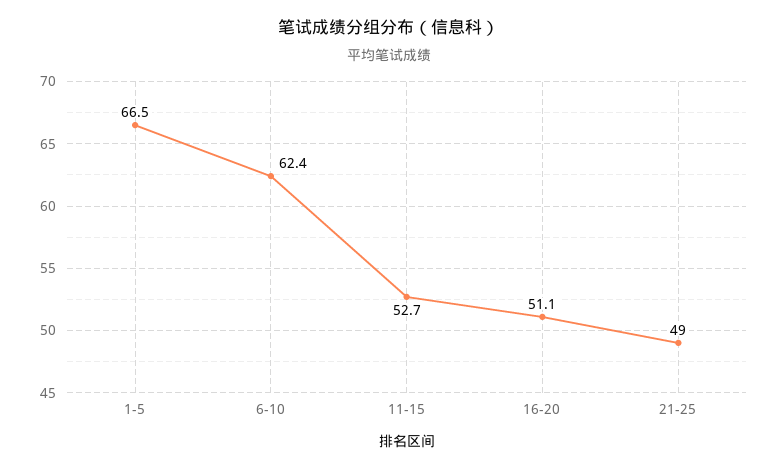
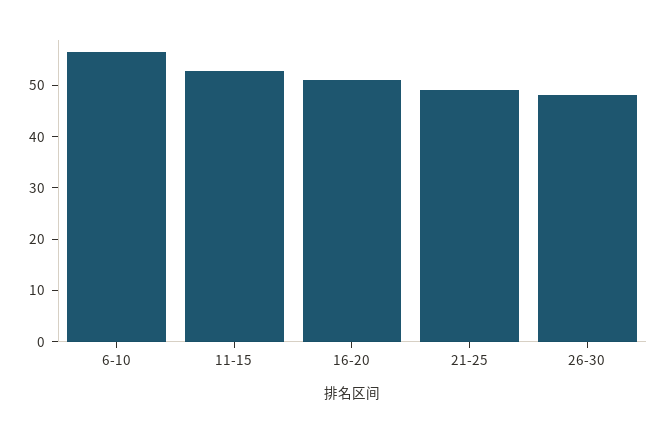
1-5: 66.5 -> none
6-10: 62.4 -> 56
26-30: none -> 48

